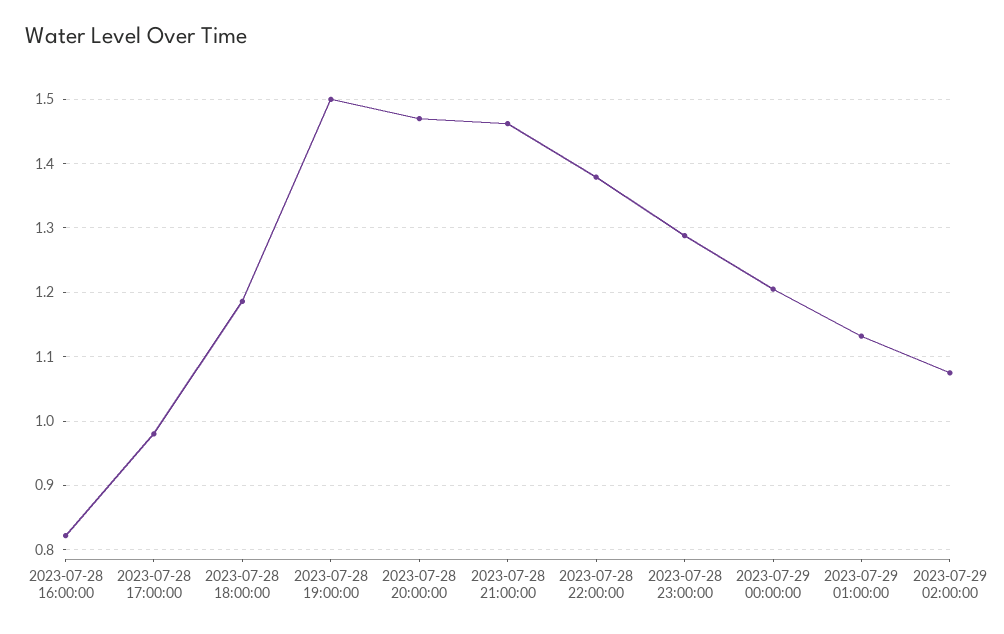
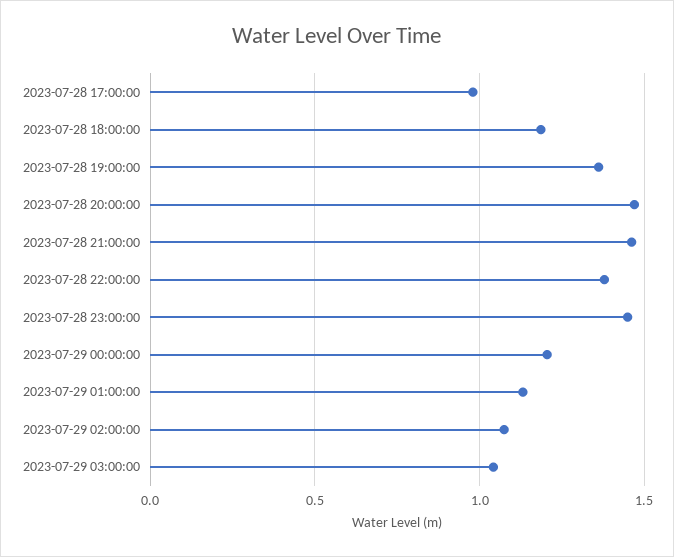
2023-07-28 16:00:00: 0.82 -> none
2023-07-28 19:00:00: 1.5 -> 1.35
2023-07-28 23:00:00: 1.29 -> 1.45
2023-07-29 03:00:00: none -> 1.05

